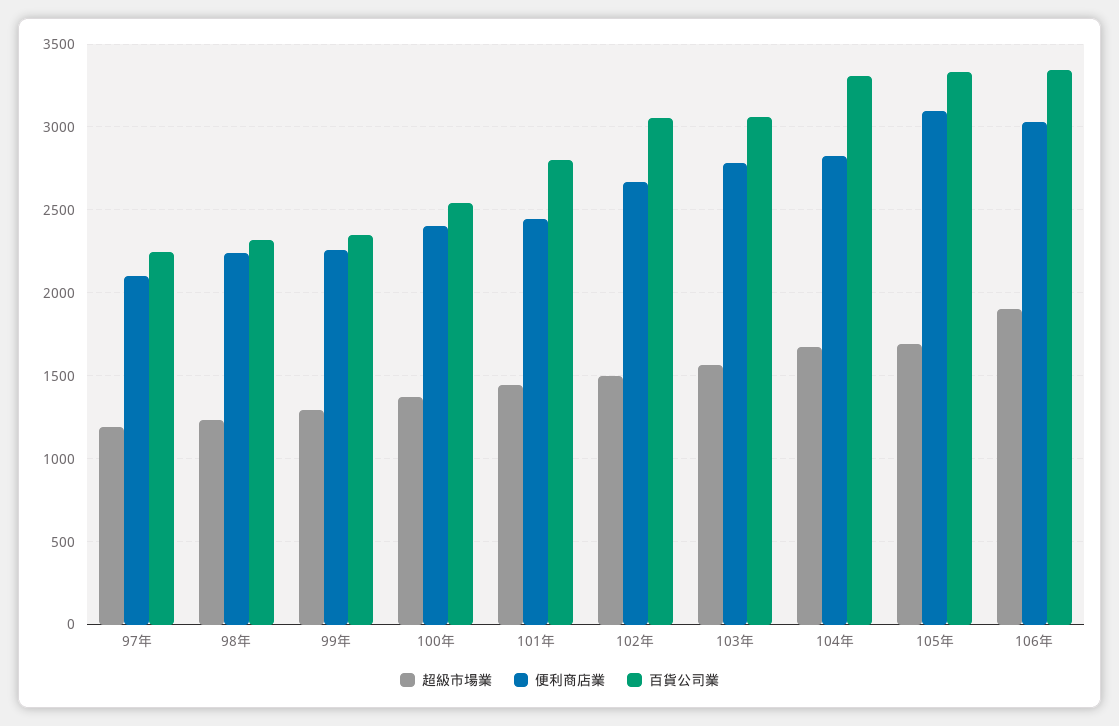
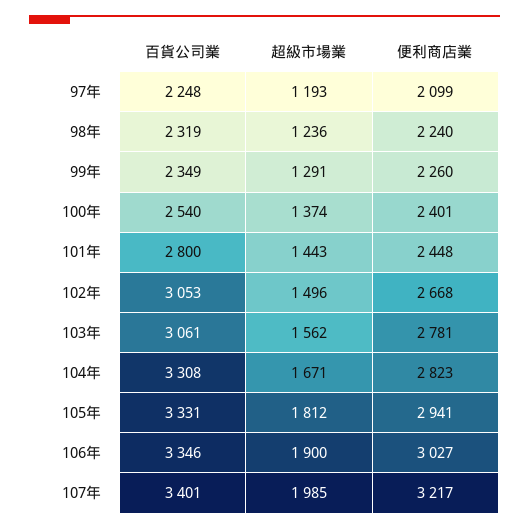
超級市場業, 105年: 1700 -> 1812
便利商店業, 105年: 3100 -> 2941
百貨公司業, 107年: none -> 3401
超級市場業, 107年: none -> 1985
便利商店業, 107年: none -> 3217

